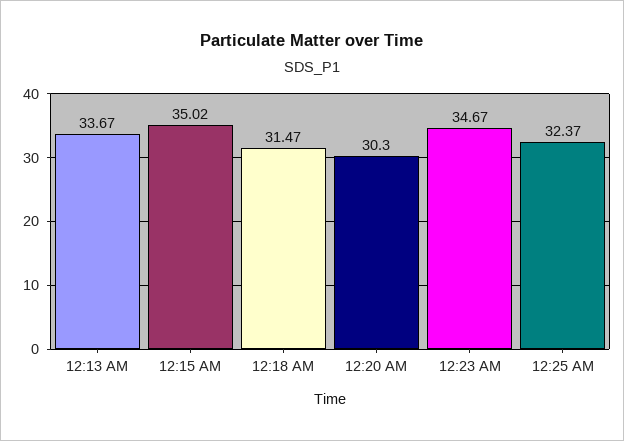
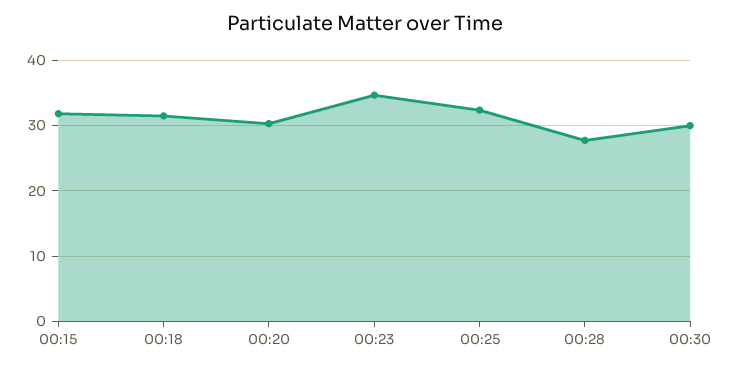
12:13 AM: 33.67 -> none
12:15 AM: 35.02 -> 32
00:28: none -> 28
00:30: none -> 30

